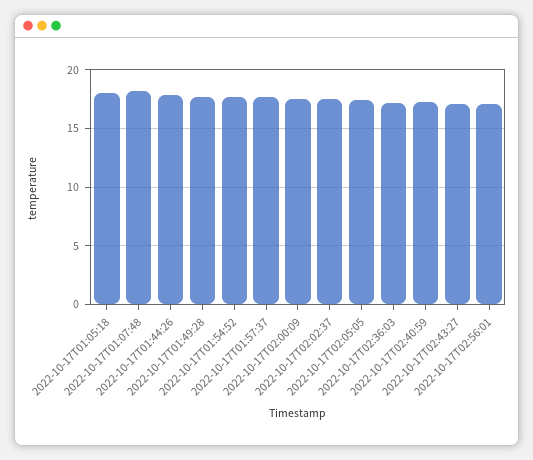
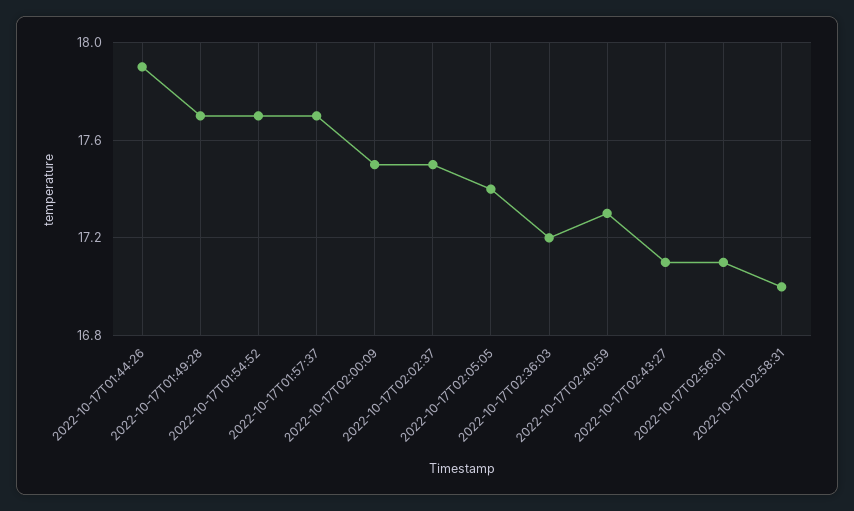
2022-10-17T01:05:18: 18 -> none
2022-10-17T01:07:48: 18 -> none
2022-10-17T02:58:31: none -> 17

